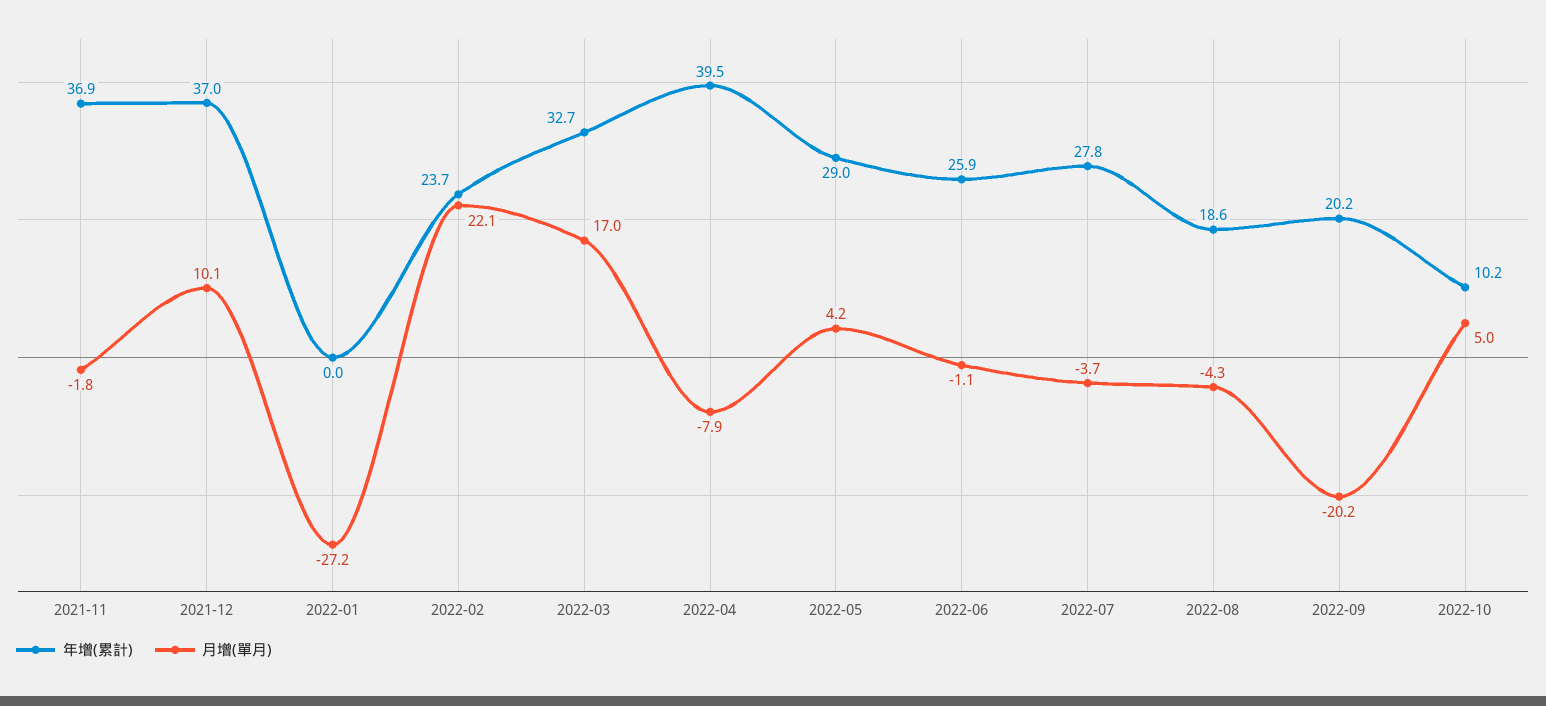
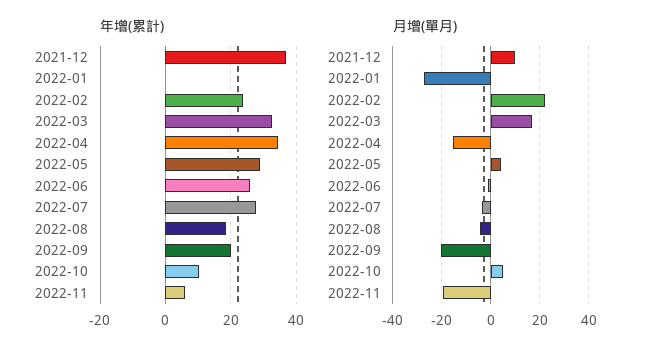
年增(累計), 2021-11: 36.9 -> none
月增(單月), 2021-11: -1.8 -> none
年增(累計), 2022-04: 39.5 -> 34
月增(單月), 2022-04: -7.9 -> -15
年增(累計), 2022-11: none -> 6
月增(單月), 2022-11: none -> -20

